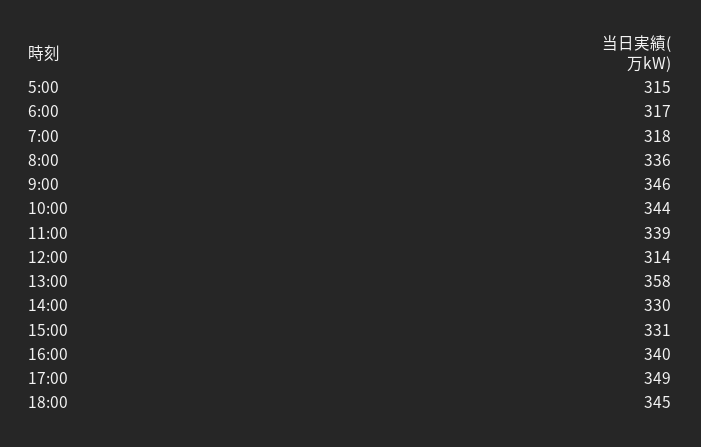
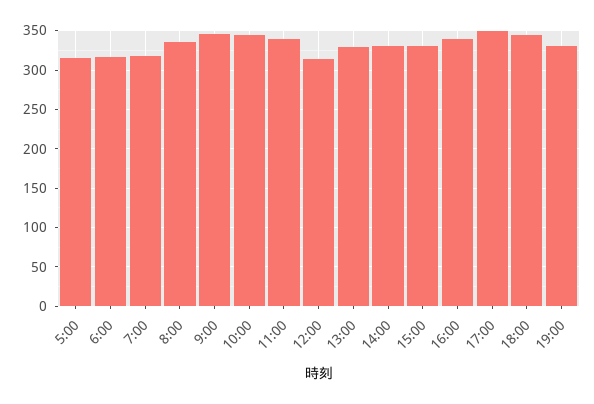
13:00: 358 -> 330
19:00: none -> 330

